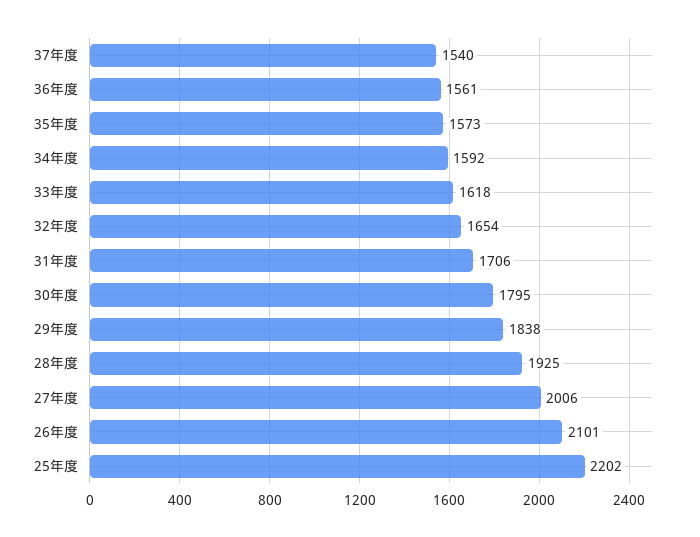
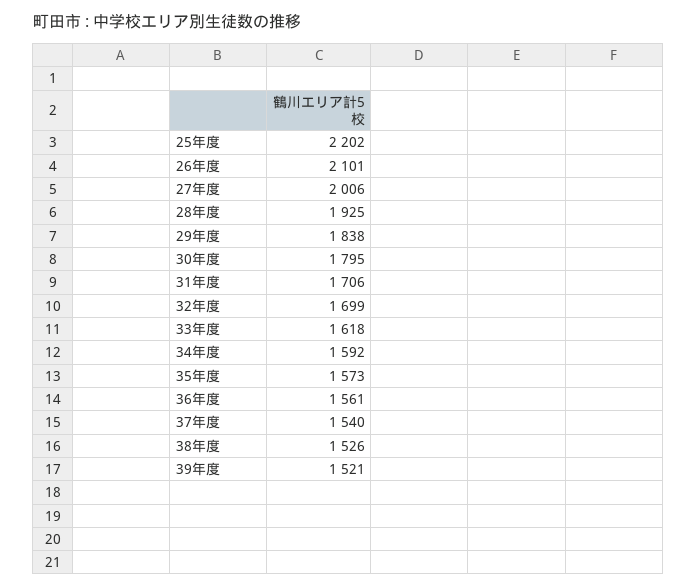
32年度: 1654 -> 1699
38年度: none -> 1526
39年度: none -> 1521

